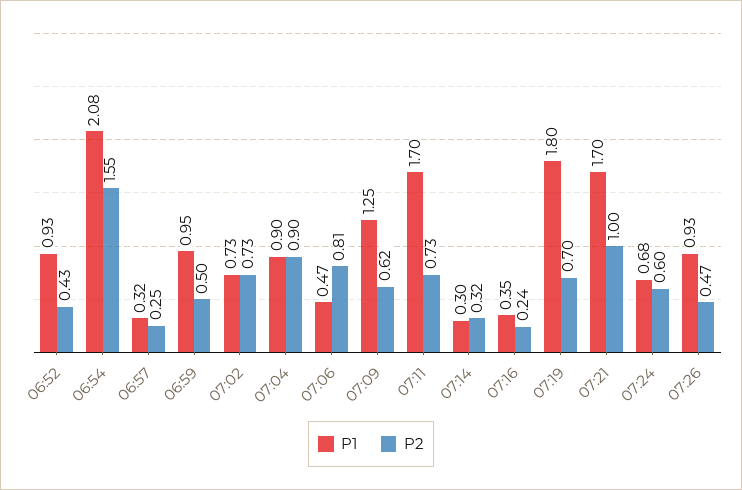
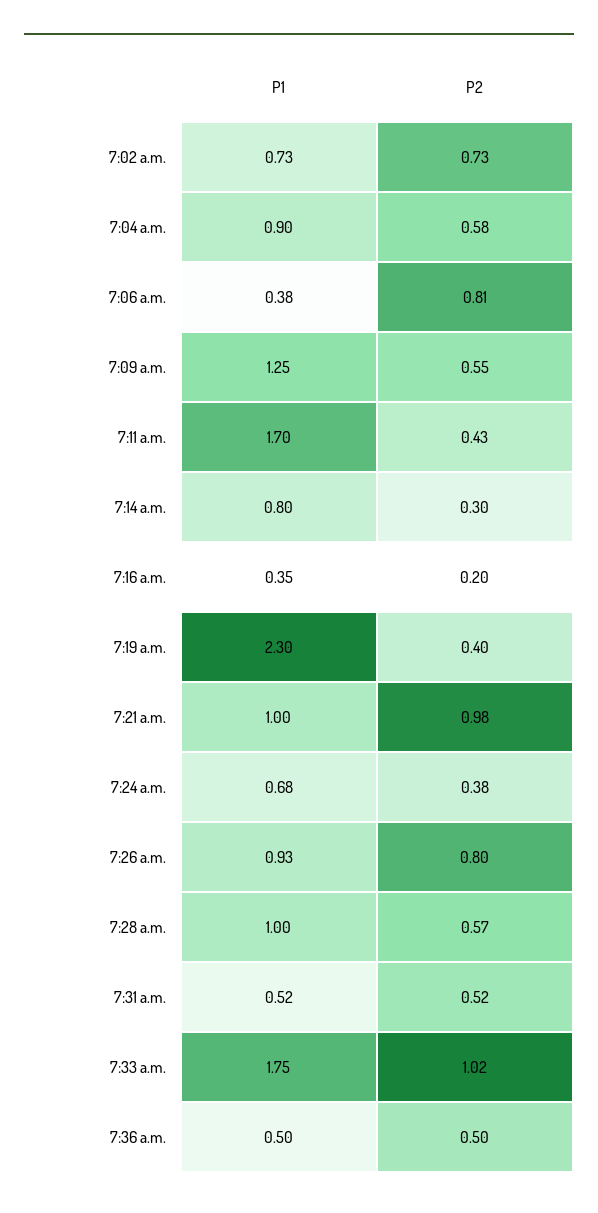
P1, 06:52: 0.93 -> none
P2, 06:52: 0.43 -> none
P1, 06:54: 2.08 -> none
P2, 06:54: 1.55 -> none
P1, 06:57: 0.32 -> none
P2, 06:57: 0.25 -> none
P1, 06:59: 0.95 -> none
P2, 06:59: 0.5 -> none
P2, 07:04: 0.9 -> 0.58
P1, 07:06: 0.47 -> 0.38
P2, 07:09: 0.62 -> 0.55
P2, 07:11: 0.73 -> 0.43
P1, 07:14: 0.3 -> 0.8
P2, 07:14: 0.32 -> 0.3
P2, 07:16: 0.24 -> 0.2
P1, 07:19: 1.8 -> 2.3
P2, 07:19: 0.7 -> 0.4
P1, 07:21: 1.7 -> 1
P2, 07:21: 1 -> 0.98
P2, 07:24: 0.6 -> 0.38
P2, 07:26: 0.47 -> 0.8
P1, 7:28 a.m.: none -> 1
P2, 7:28 a.m.: none -> 0.57
P1, 7:31 a.m.: none -> 0.52
P2, 7:31 a.m.: none -> 0.52
P1, 7:33 a.m.: none -> 1.75
P2, 7:33 a.m.: none -> 1.02
P1, 7:36 a.m.: none -> 0.5
P2, 7:36 a.m.: none -> 0.5

